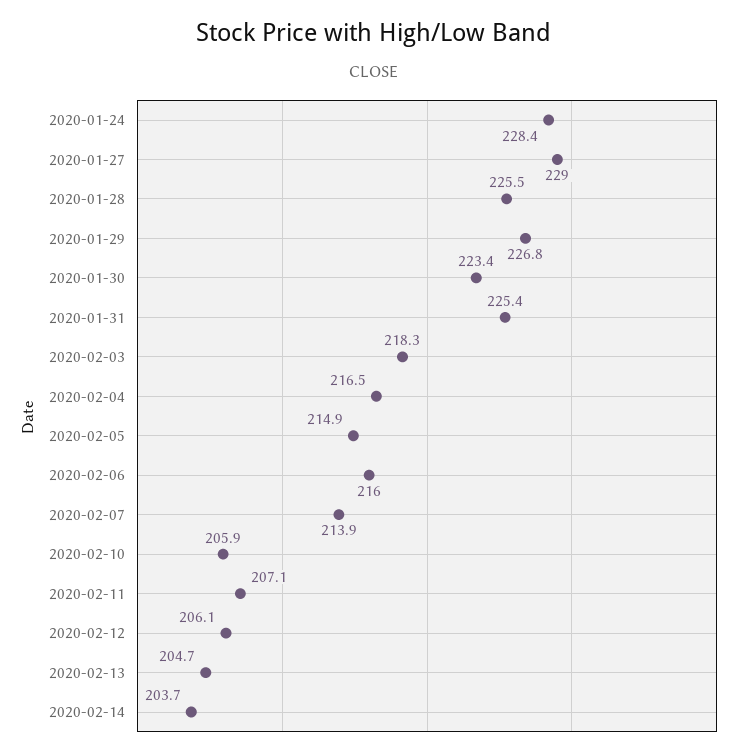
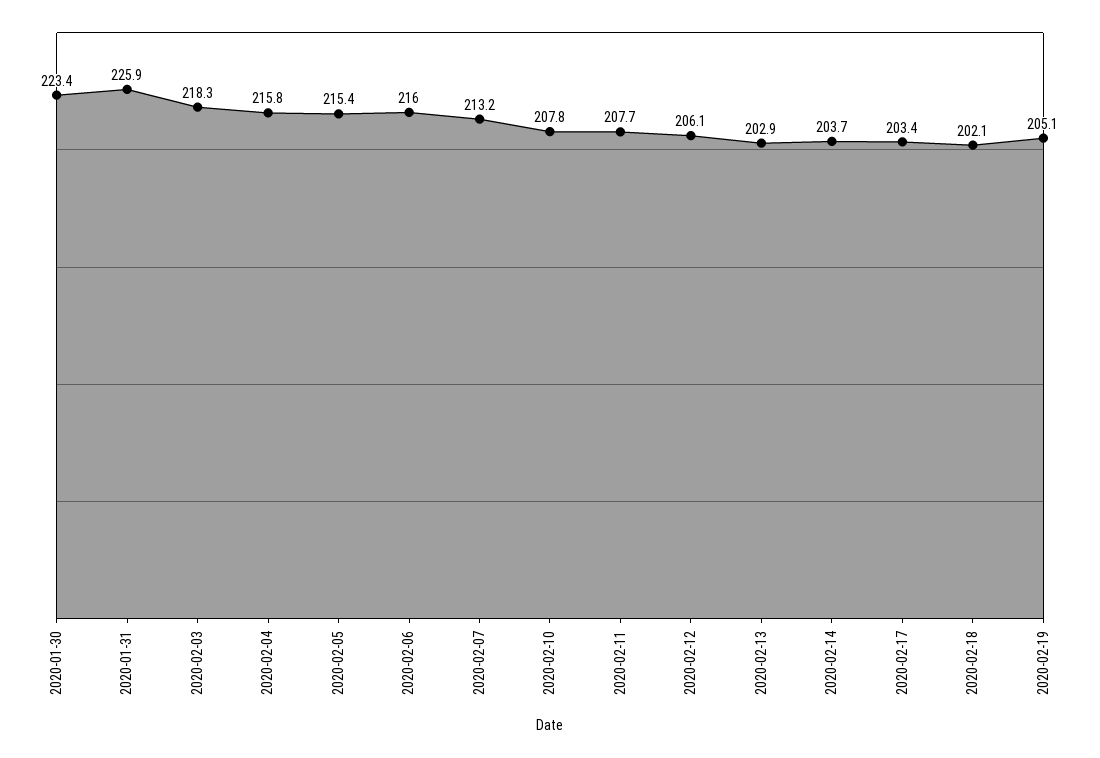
2020-01-24: 228.4 -> none
2020-01-27: 229 -> none
2020-01-28: 225.5 -> none
2020-01-29: 226.8 -> none
2020-01-31: 225.4 -> 225.9
2020-02-04: 216.5 -> 215.8
2020-02-05: 214.9 -> 215.4
2020-02-07: 213.9 -> 213.2
2020-02-10: 205.9 -> 207.8
2020-02-11: 207.1 -> 207.7
2020-02-13: 204.7 -> 202.9
2020-02-17: none -> 203.4
2020-02-18: none -> 202.1
2020-02-19: none -> 205.1

